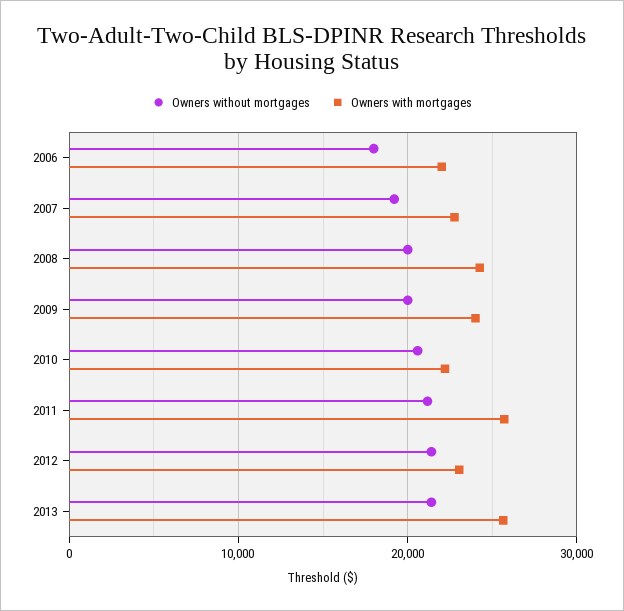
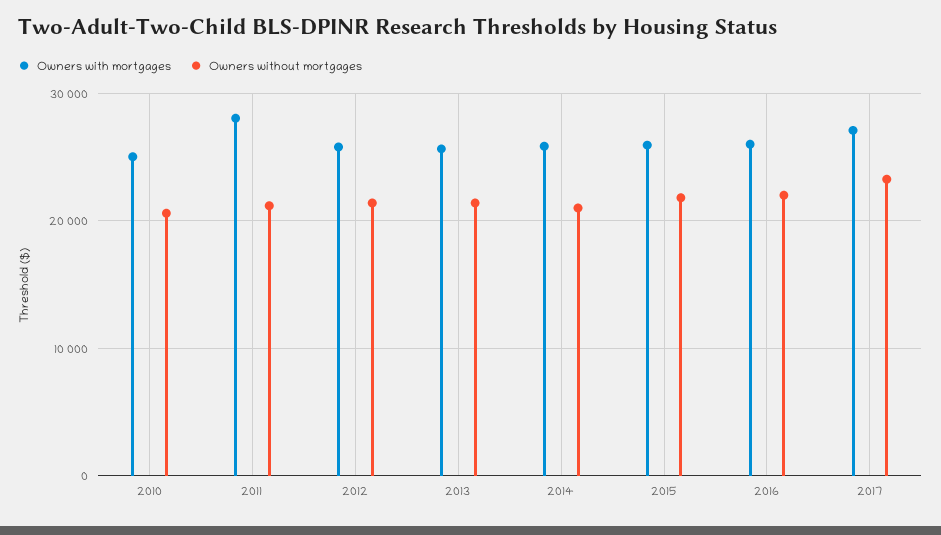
Owners without mortgages, 2006: 18000 -> none
Owners with mortgages, 2006: 22000 -> none
Owners without mortgages, 2007: 19000 -> none
Owners with mortgages, 2007: 23000 -> none
Owners without mortgages, 2008: 20000 -> none
Owners with mortgages, 2008: 24000 -> none
Owners without mortgages, 2009: 20000 -> none
Owners with mortgages, 2009: 24000 -> none
Owners with mortgages, 2010: 22000 -> 25000
Owners with mortgages, 2011: 26000 -> 28000
Owners with mortgages, 2012: 23000 -> 26000
Owners with mortgages, 2014: none -> 26000
Owners without mortgages, 2014: none -> 21000
Owners with mortgages, 2015: none -> 26000
Owners without mortgages, 2015: none -> 22000
Owners with mortgages, 2016: none -> 26000
Owners without mortgages, 2016: none -> 22000
Owners with mortgages, 2017: none -> 27000
Owners without mortgages, 2017: none -> 23000

